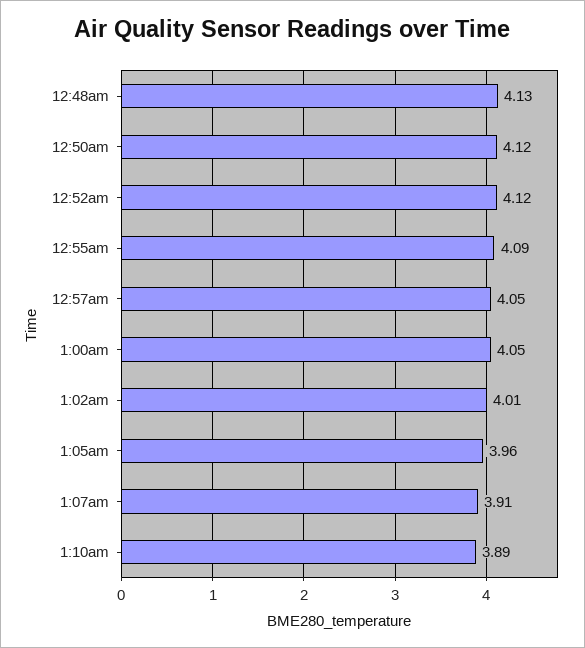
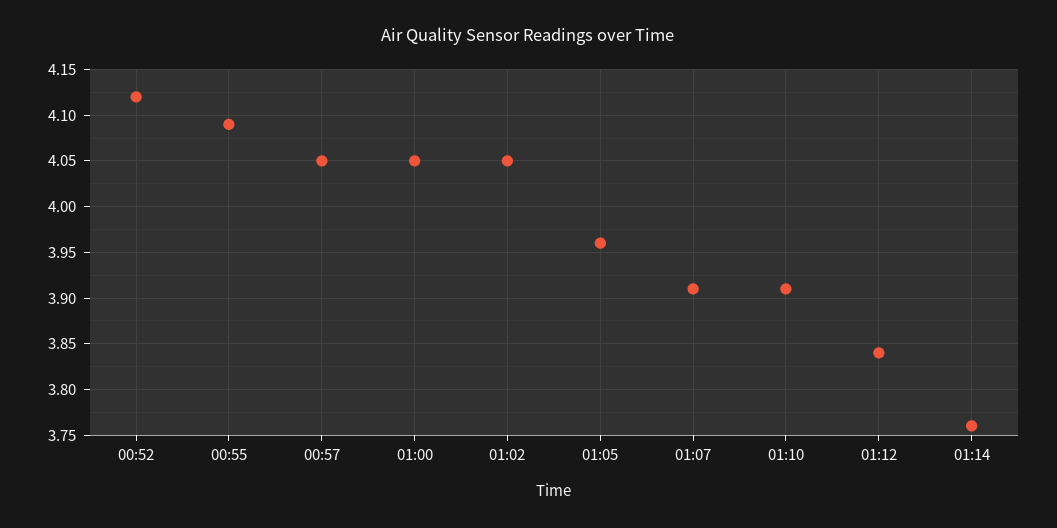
12:48am: 4.13 -> none
12:50am: 4.12 -> none
1:02am: 4.01 -> 4.05
1:10am: 3.89 -> 3.91
01:12: none -> 3.84
01:14: none -> 3.76

